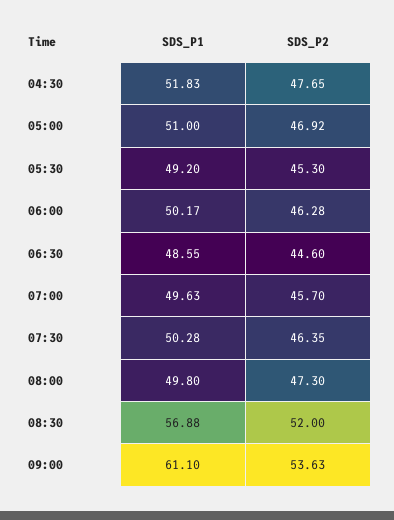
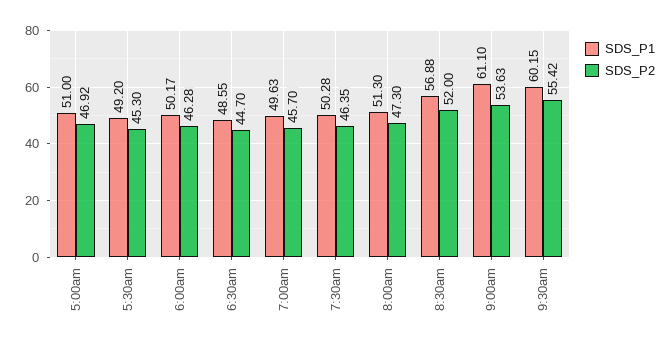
SDS_P1, 04:30: 51.83 -> none
SDS_P2, 04:30: 47.65 -> none
SDS_P2, 06:30: 44.6 -> 44.7
SDS_P1, 08:00: 49.8 -> 51.3
SDS_P1, 9:30am: none -> 60.15
SDS_P2, 9:30am: none -> 55.42

